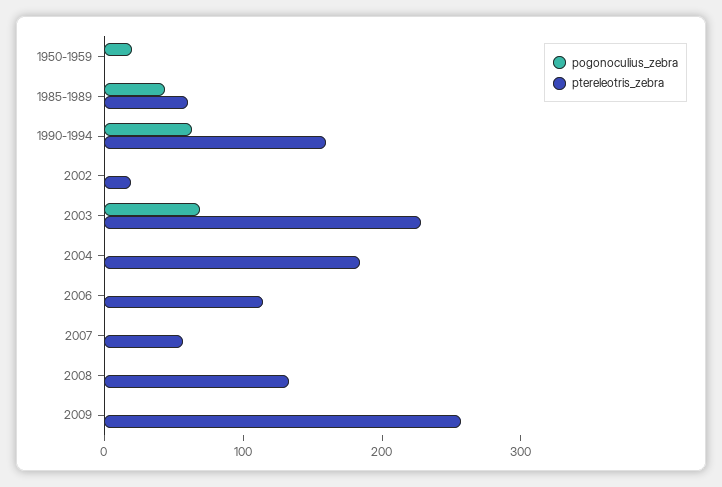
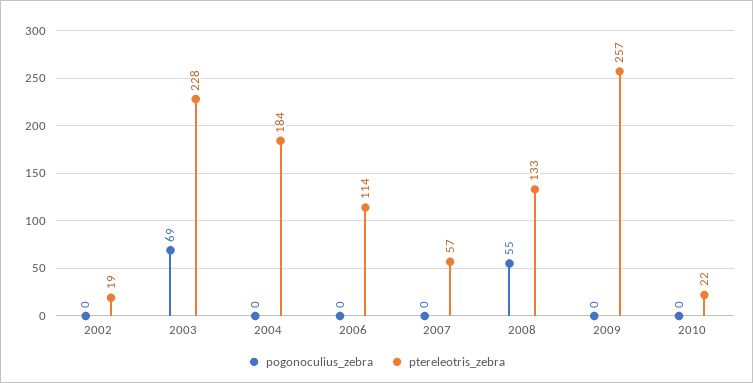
pogonoculius_zebra, 1950-1959: 20 -> none
ptereleotris_zebra, 1950-1959: 0 -> none
pogonoculius_zebra, 1985-1989: 40 -> none
ptereleotris_zebra, 1985-1989: 60 -> none
pogonoculius_zebra, 1990-1994: 60 -> none
ptereleotris_zebra, 1990-1994: 160 -> none
pogonoculius_zebra, 2008: 0 -> 55
pogonoculius_zebra, 2010: none -> 0
ptereleotris_zebra, 2010: none -> 22

